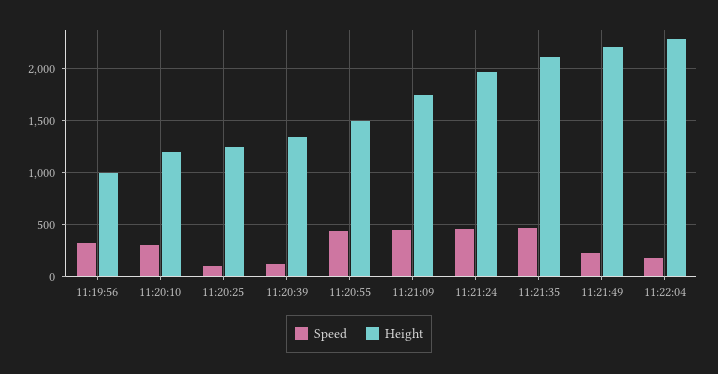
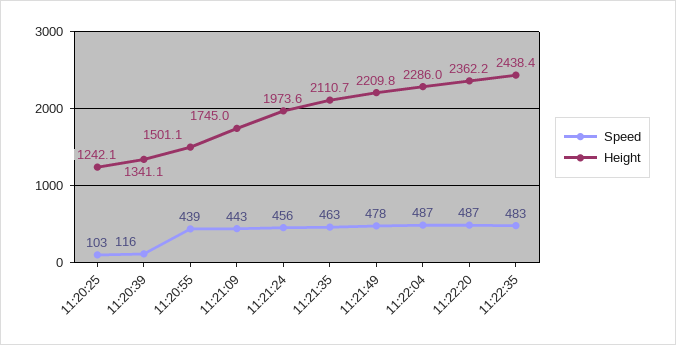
Speed, 11:19:56: 300 -> none
Height, 11:19:56: 1000 -> none
Speed, 11:20:10: 300 -> none
Height, 11:20:10: 1200 -> none
Speed, 11:21:49: 200 -> 478
Speed, 11:22:04: 200 -> 487
Speed, 11:22:20: none -> 487
Height, 11:22:20: none -> 2362.2
Speed, 11:22:35: none -> 483
Height, 11:22:35: none -> 2438.4

